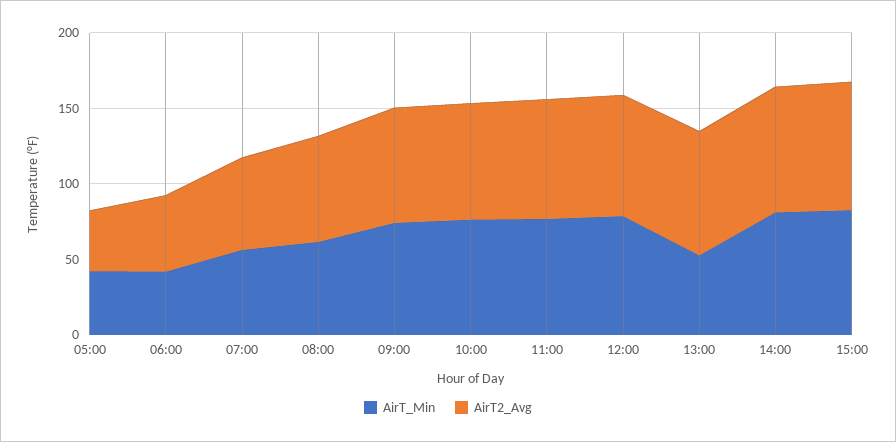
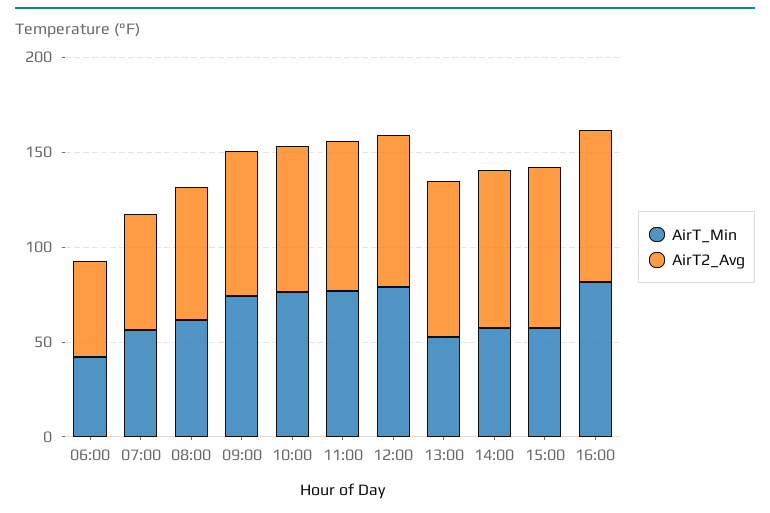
AirT_Min, 05:00: 40 -> none
AirT2_Avg, 05:00: 40 -> none
AirT_Min, 14:00: 80 -> 60
AirT_Min, 15:00: 80 -> 60
AirT_Min, 16:00: none -> 80
AirT2_Avg, 16:00: none -> 80

